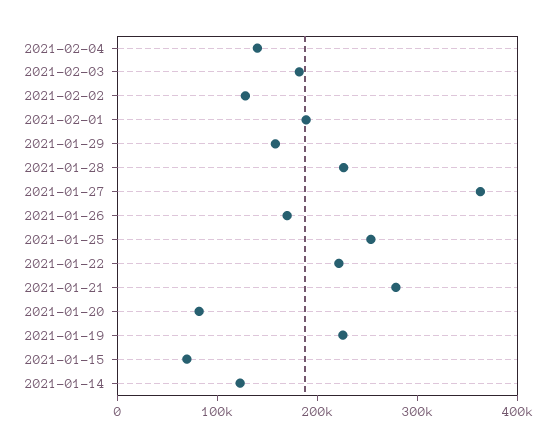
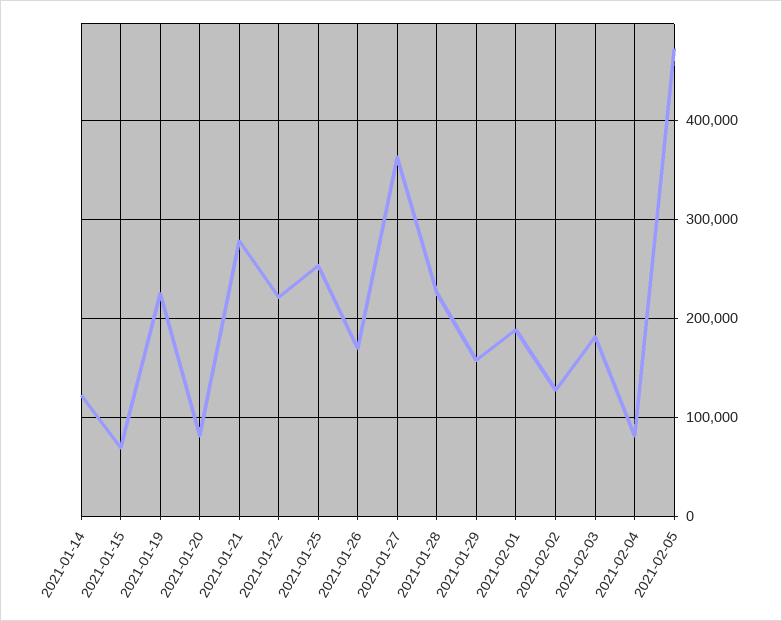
2021-02-04: 140000 -> 80000
2021-02-05: none -> 470000

